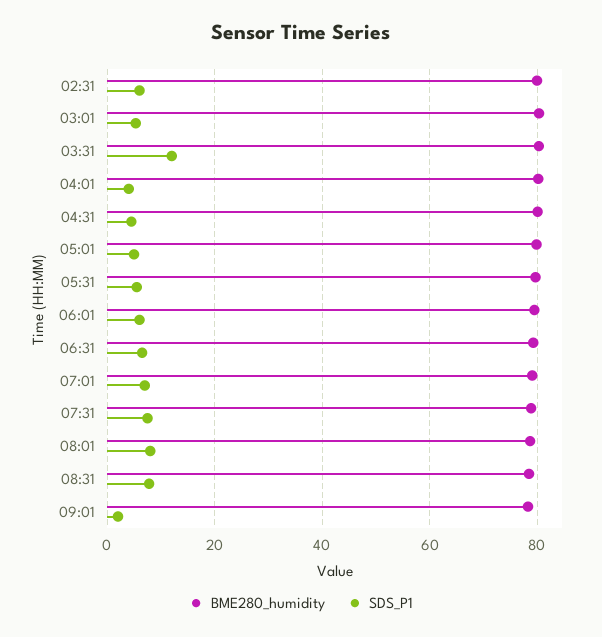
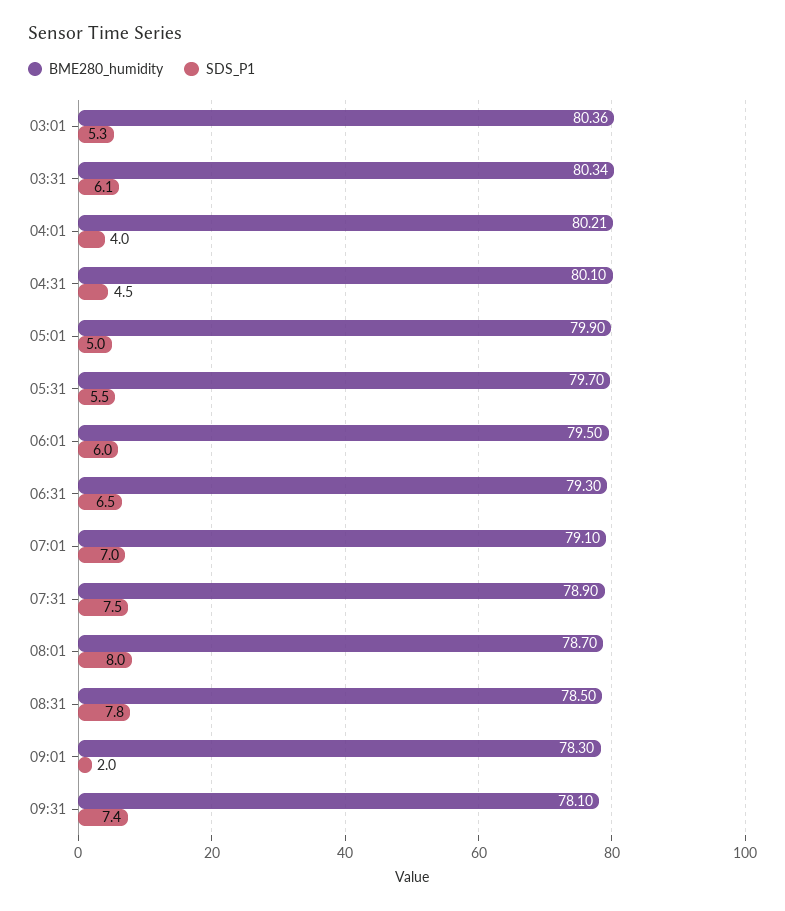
BME280_humidity, 02:31: 80 -> none
SDS_P1, 02:31: 6 -> none
SDS_P1, 03:31: 12 -> 6.1
BME280_humidity, 09:31: none -> 78.1
SDS_P1, 09:31: none -> 7.4

